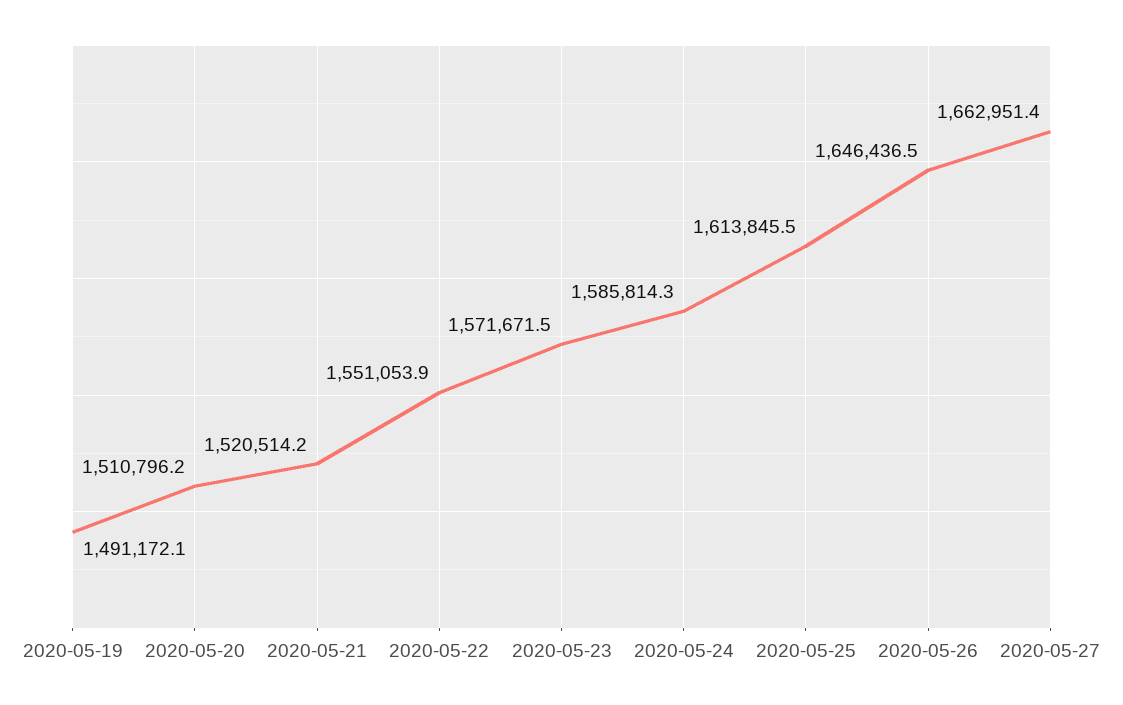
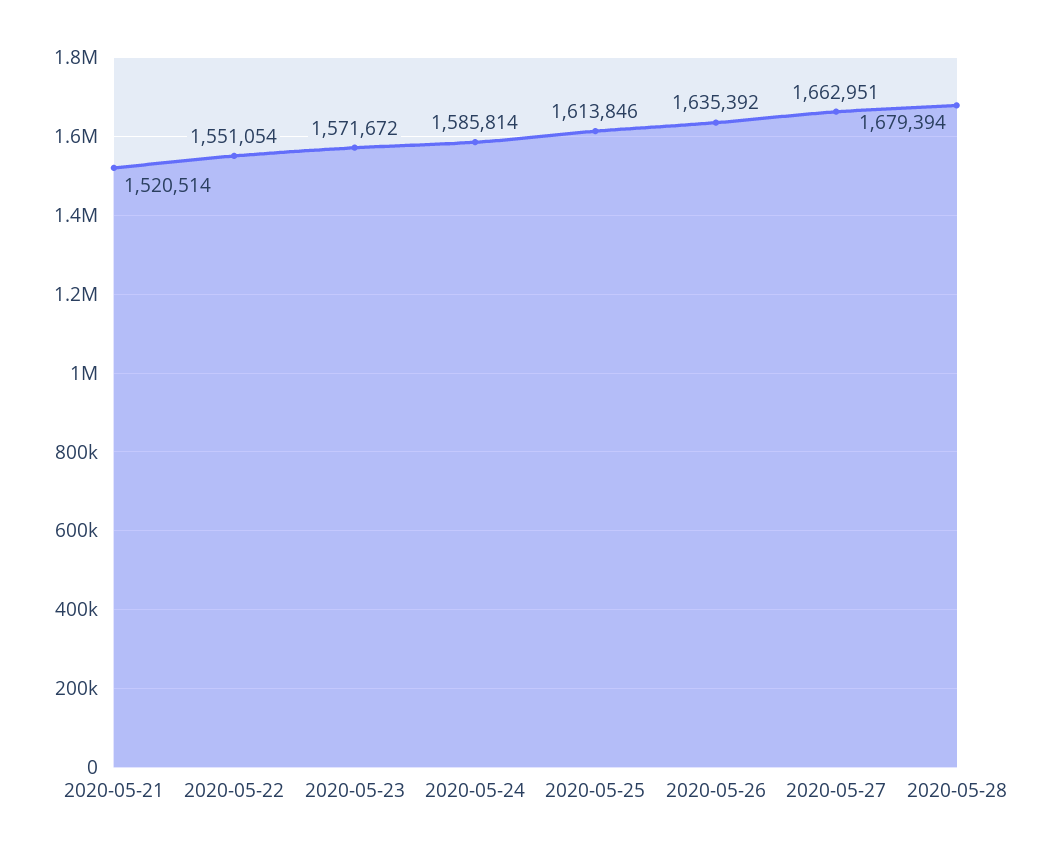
2020-05-19: 1491172.1 -> none
2020-05-20: 1510796.2 -> none
2020-05-26: 1646436.5 -> 1635392
2020-05-28: none -> 1679394

